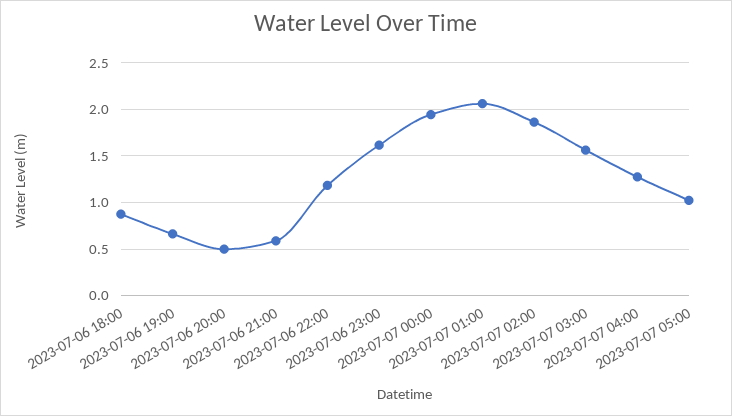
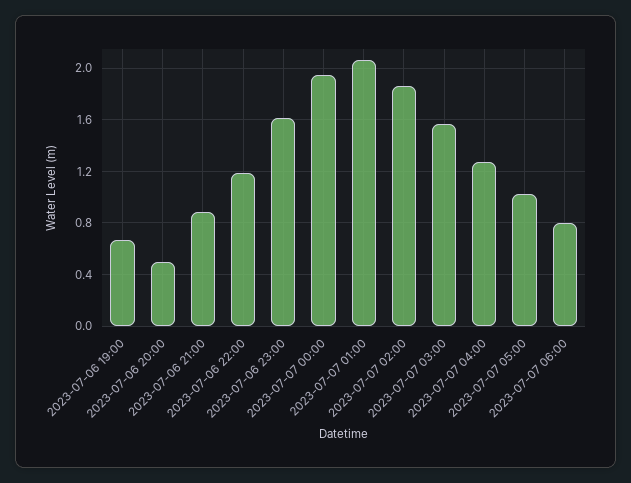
2023-07-06 18:00: 0.9 -> none
2023-07-06 21:00: 0.6 -> 0.9
2023-07-07 06:00: none -> 0.8

